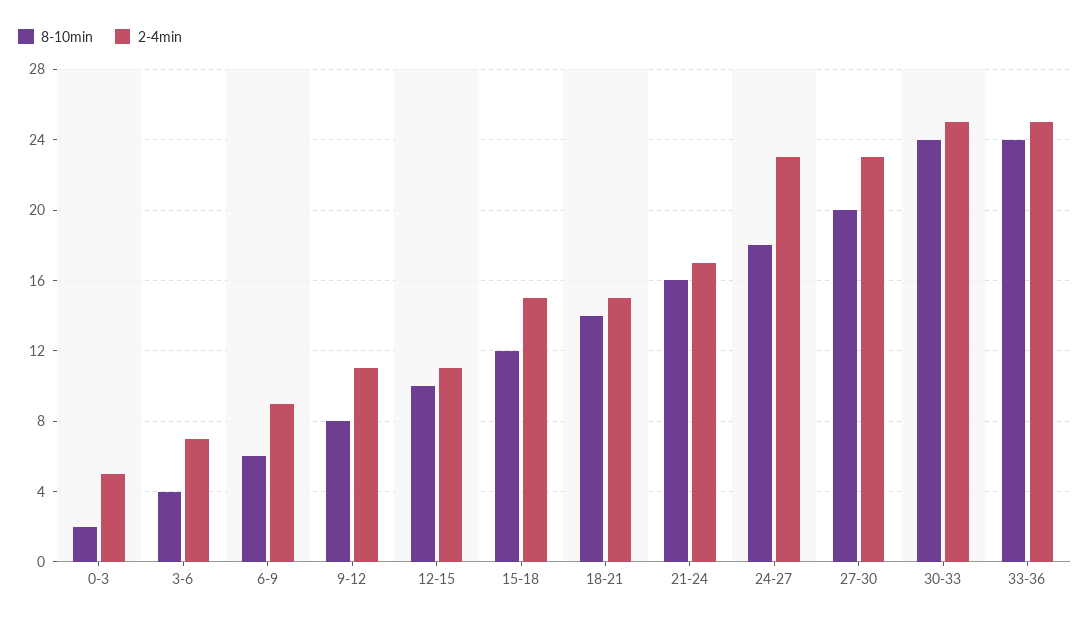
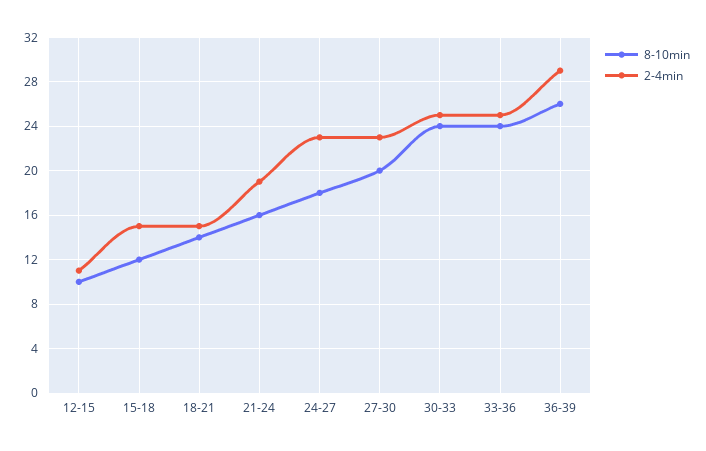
8-10min, 0-3: 2 -> none
2-4min, 0-3: 5 -> none
8-10min, 3-6: 4 -> none
2-4min, 3-6: 7 -> none
8-10min, 6-9: 6 -> none
2-4min, 6-9: 9 -> none
8-10min, 9-12: 8 -> none
2-4min, 9-12: 11 -> none
2-4min, 21-24: 17 -> 19
8-10min, 36-39: none -> 26
2-4min, 36-39: none -> 29

